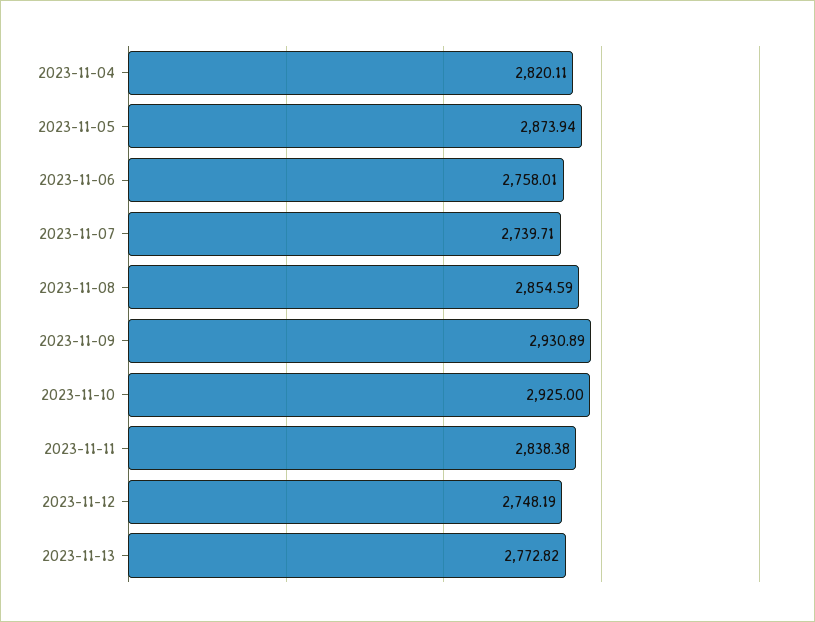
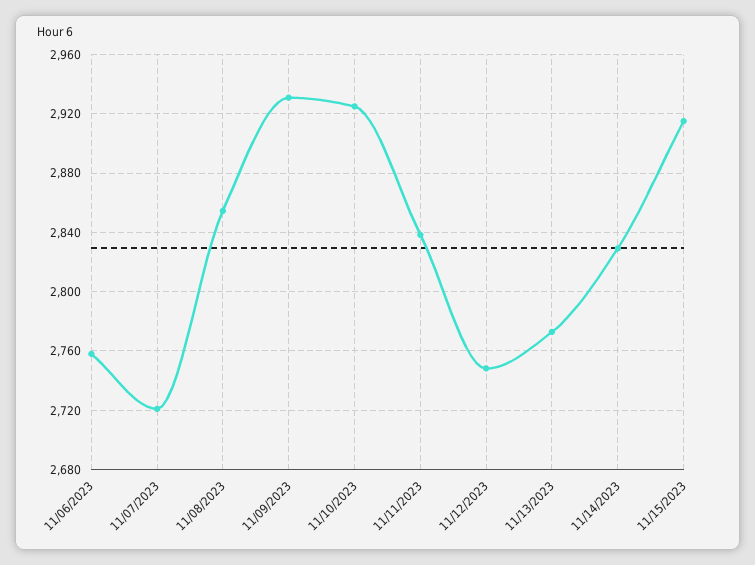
2023-11-04: 2820.11 -> none
2023-11-05: 2873.94 -> none
2023-11-07: 2739.71 -> 2720
11/14/2023: none -> 2830
11/15/2023: none -> 2915

